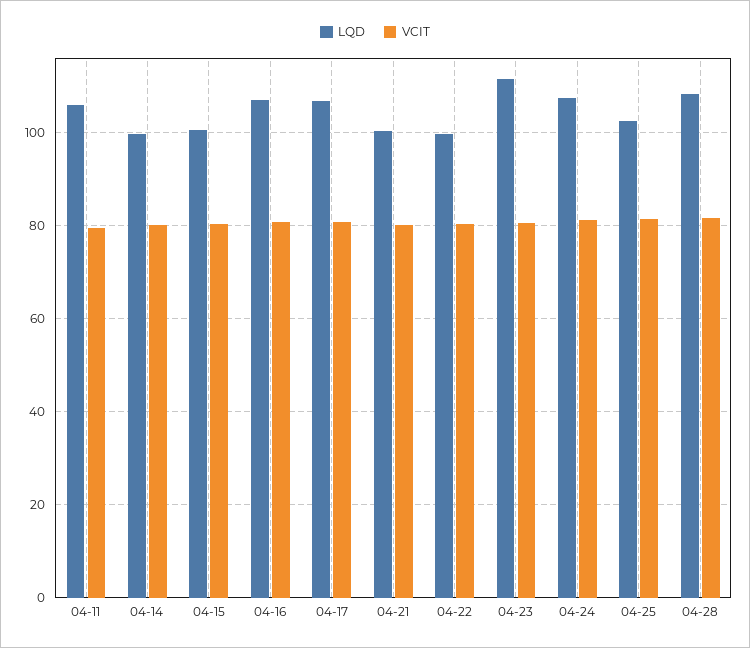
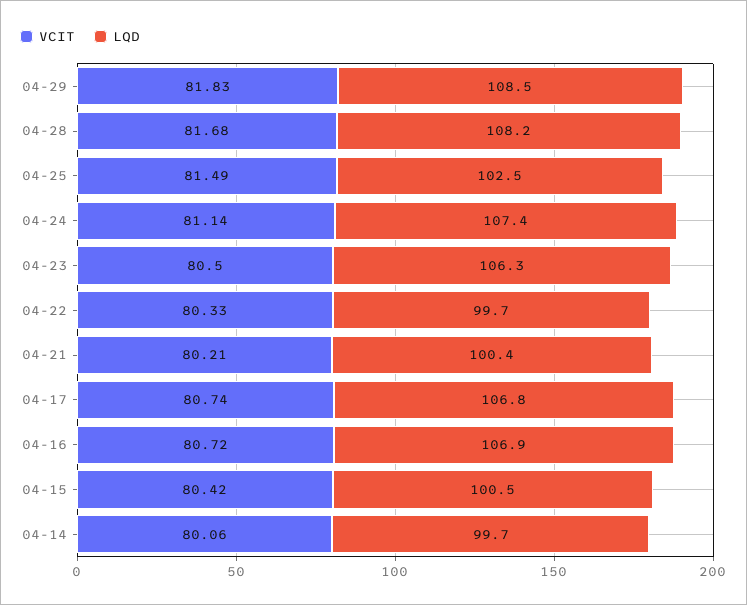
LQD, 04-11: 106 -> none
VCIT, 04-11: 80 -> none
LQD, 04-23: 112 -> 106.3
VCIT, 04-29: none -> 81.83
LQD, 04-29: none -> 108.5

